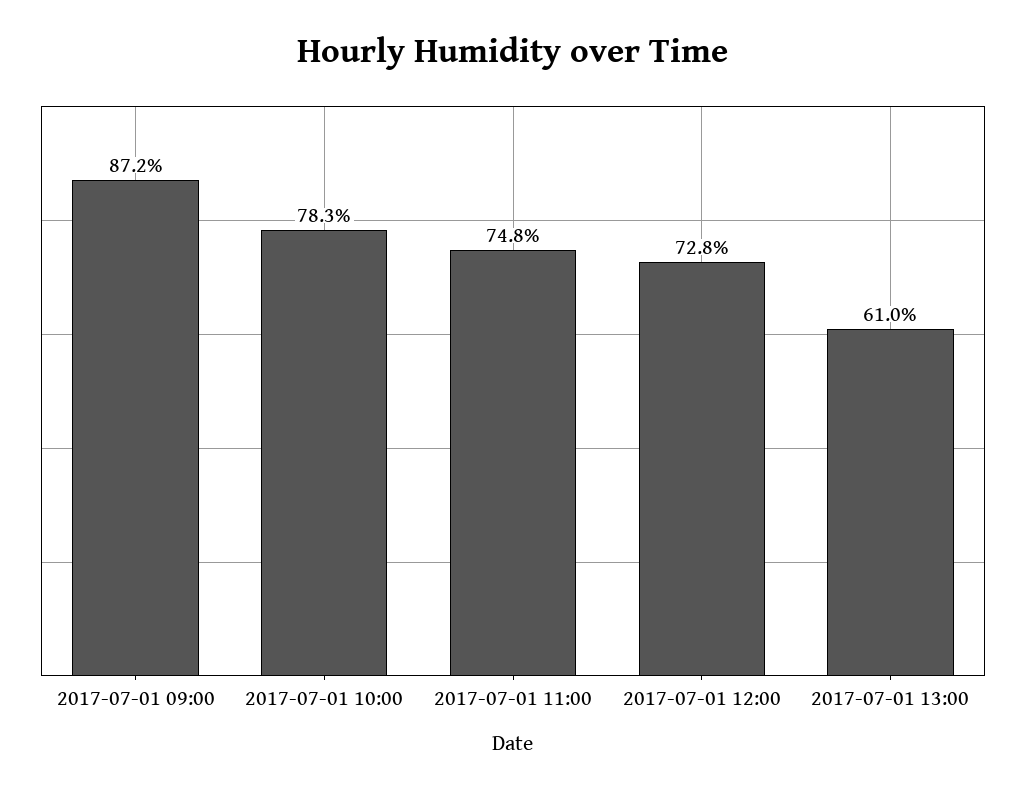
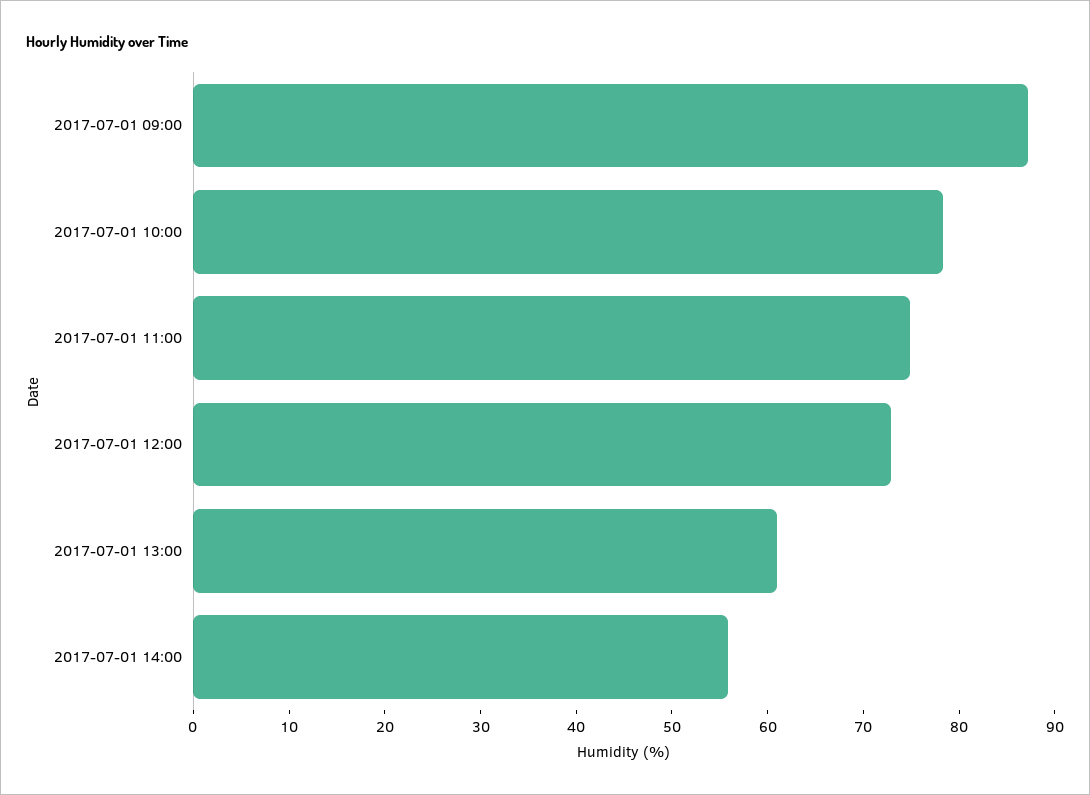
2017-07-01 14:00: none -> 56

